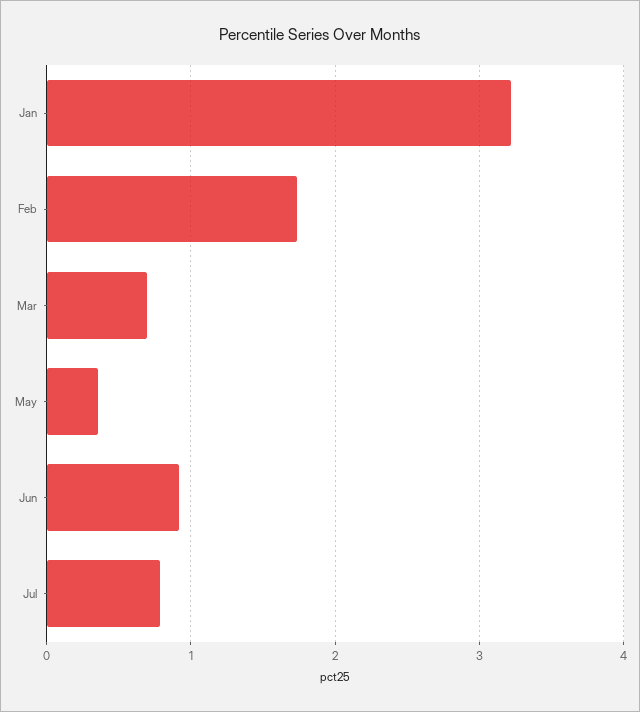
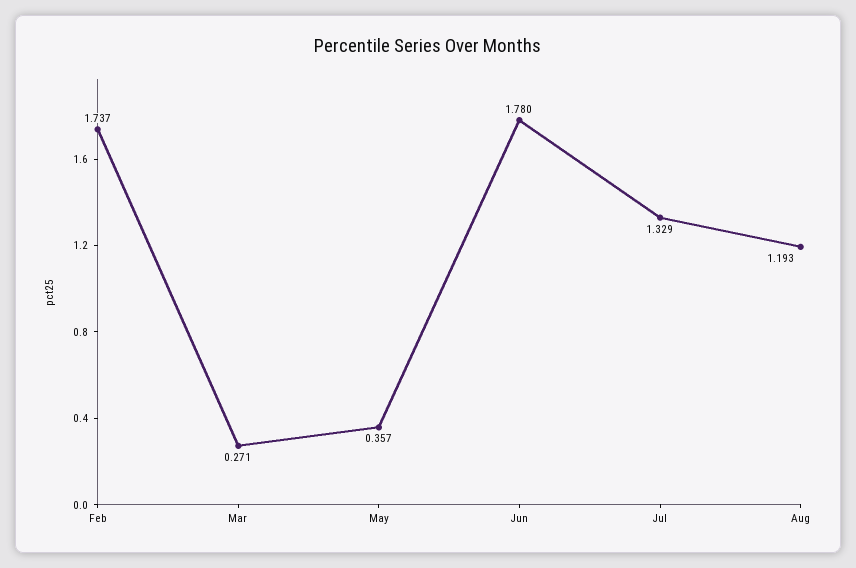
Jan: 3.2 -> none
Mar: 0.7 -> 0.271
Jun: 0.9 -> 1.78
Jul: 0.8 -> 1.329
Aug: none -> 1.193

